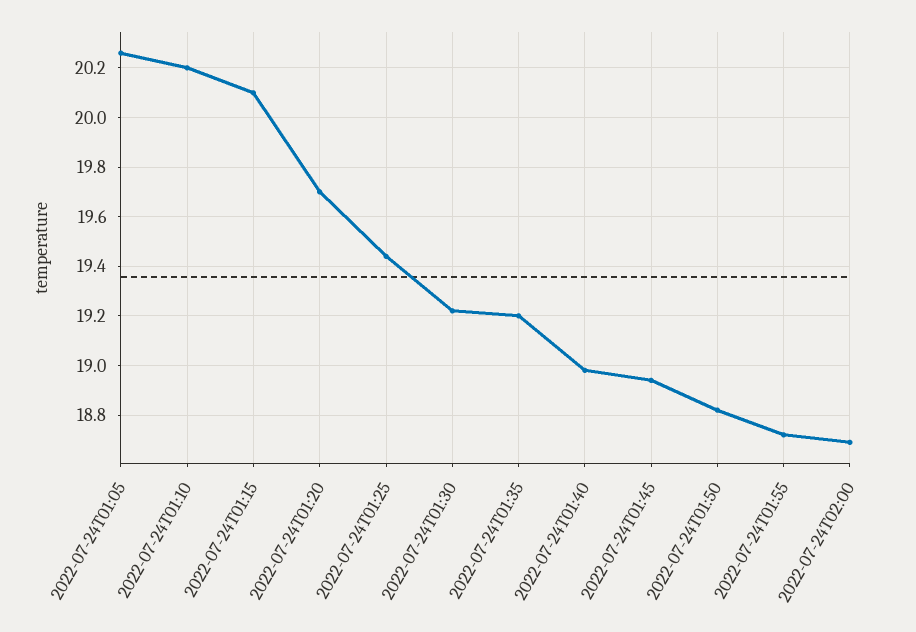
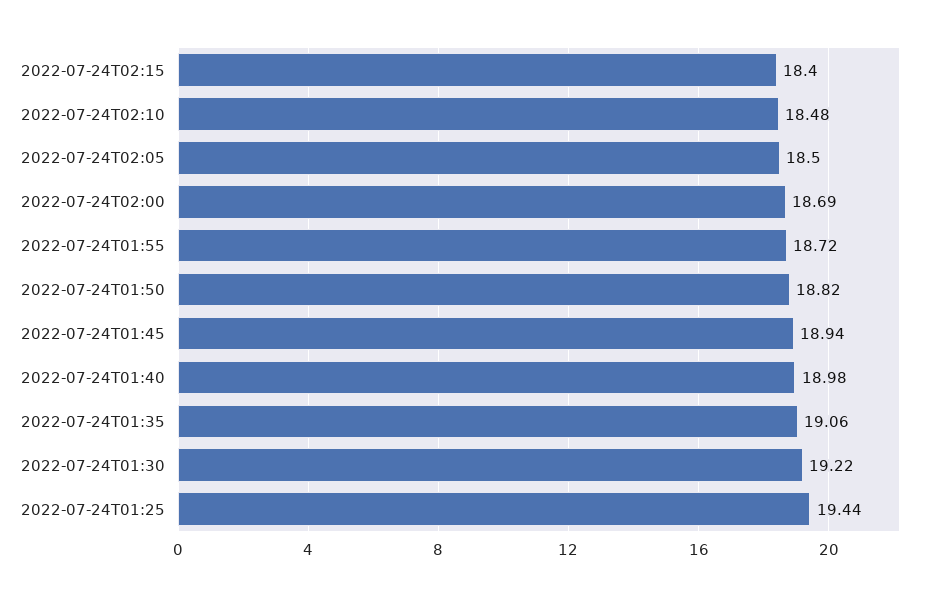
2022-07-24T01:05: 20.25 -> none
2022-07-24T01:10: 20.2 -> none
2022-07-24T01:15: 20.1 -> none
2022-07-24T01:20: 19.7 -> none
2022-07-24T01:35: 19.2 -> 19.06
2022-07-24T02:15: none -> 18.4
2022-07-24T02:10: none -> 18.48
2022-07-24T02:05: none -> 18.5

